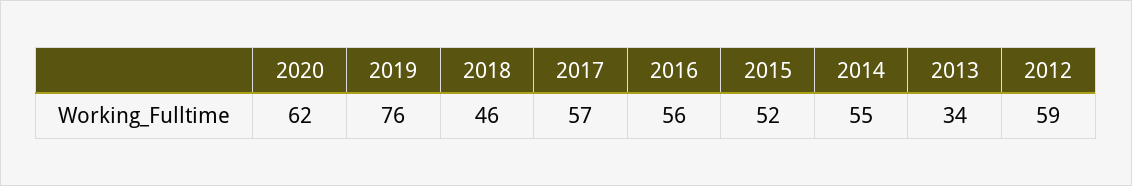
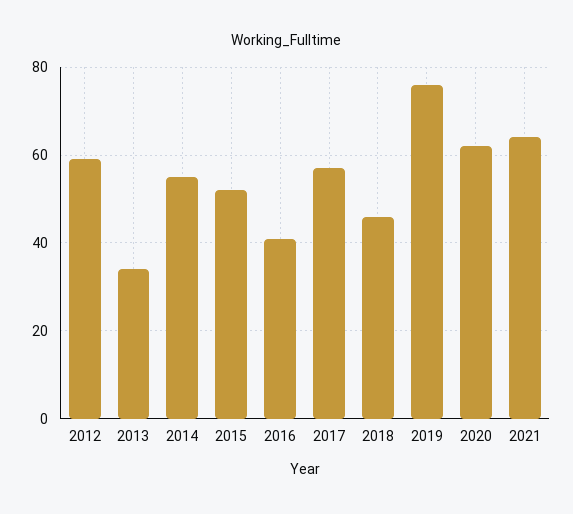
2016: 56 -> 40
2021: none -> 65

